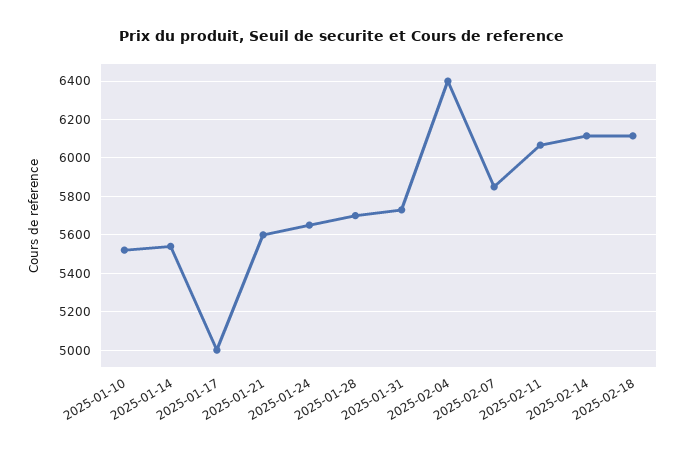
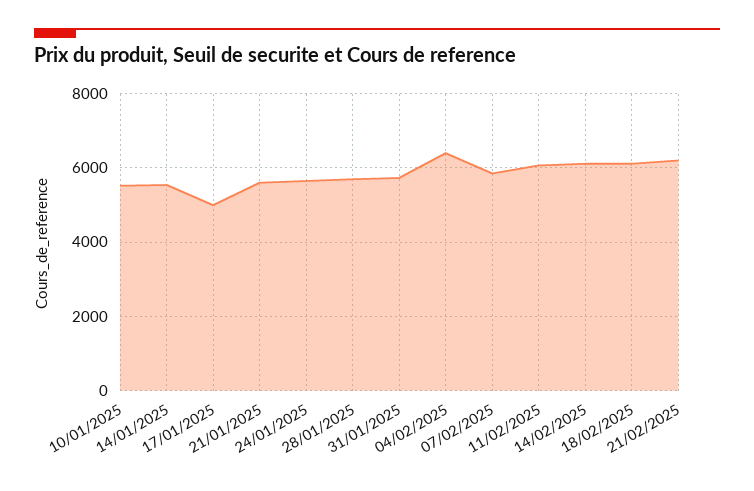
21/02/2025: none -> 6200

